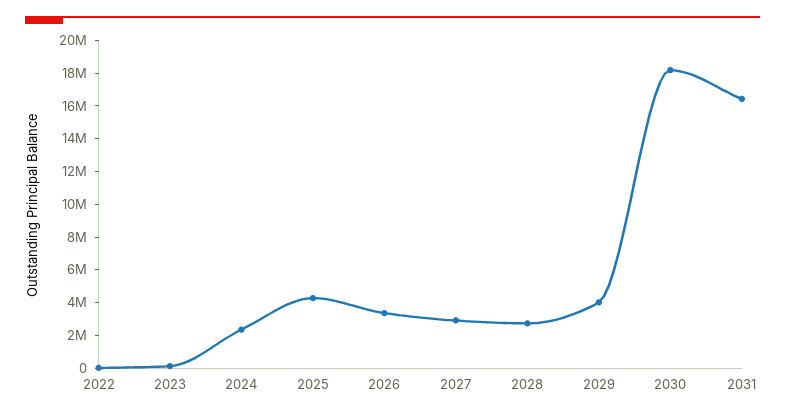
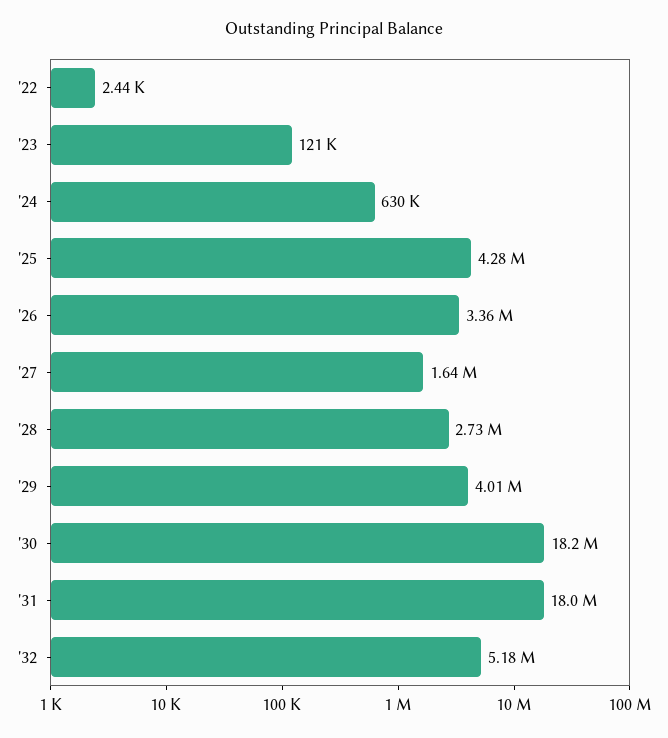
2024: 2500000 -> 630000
2027: 3000000 -> 1640000
2031: 16500000 -> 18000000
'32: none -> 5180000

